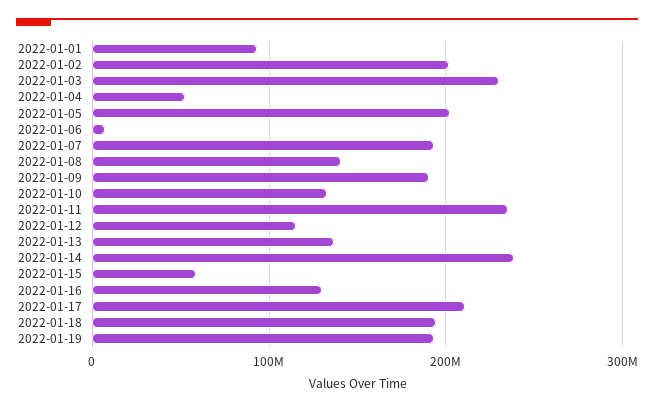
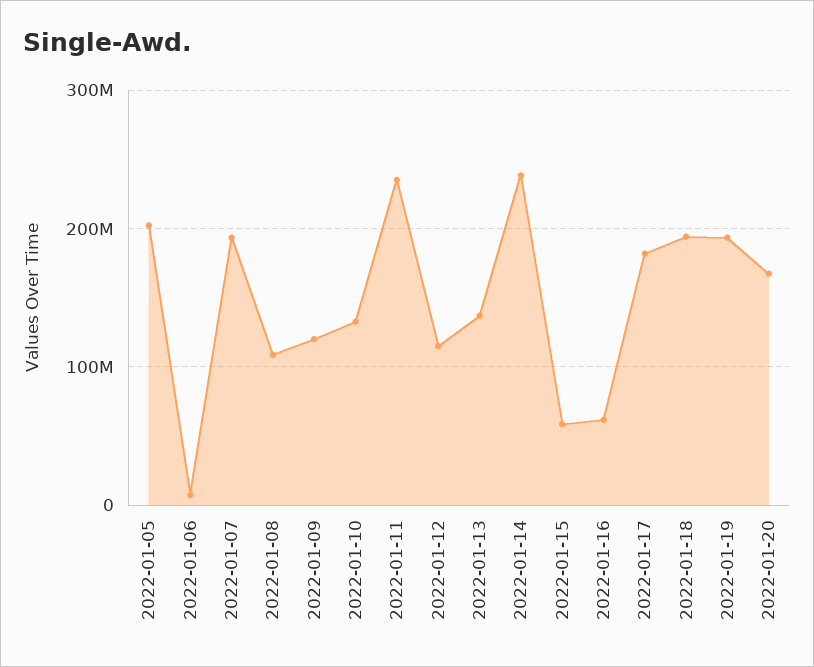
2022-01-01: 90000000 -> none
2022-01-02: 200000000 -> none
2022-01-03: 230000000 -> none
2022-01-04: 50000000 -> none
2022-01-08: 140000000 -> 110000000
2022-01-09: 190000000 -> 120000000
2022-01-16: 130000000 -> 60000000
2022-01-17: 210000000 -> 180000000
2022-01-20: none -> 170000000

